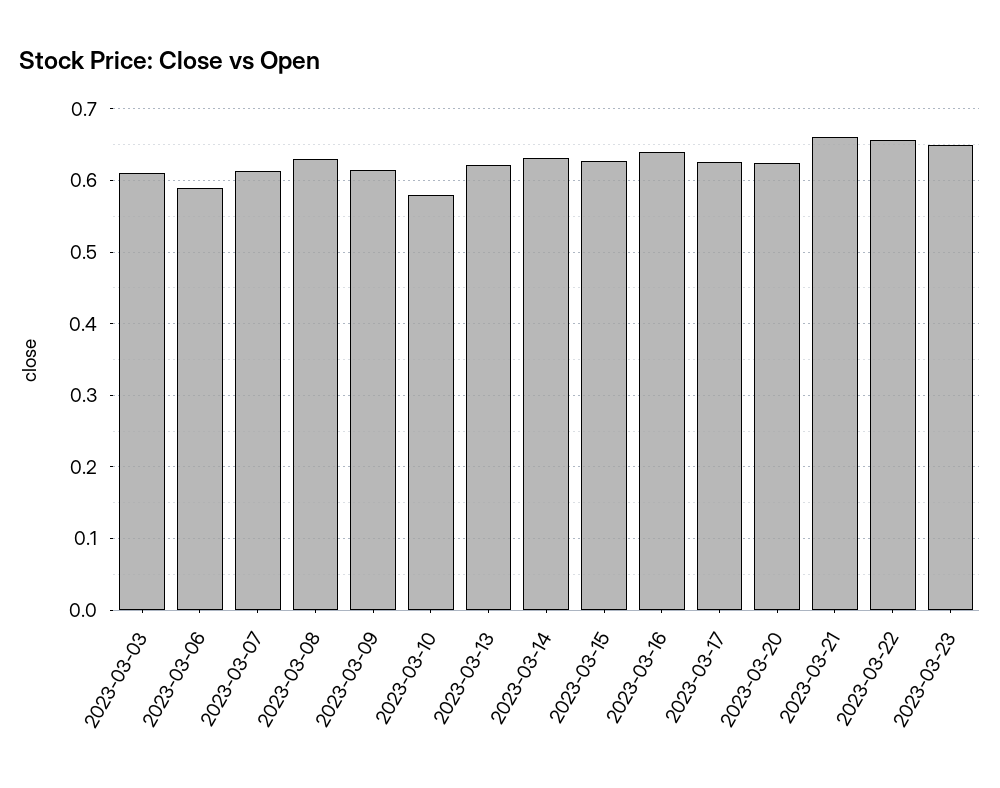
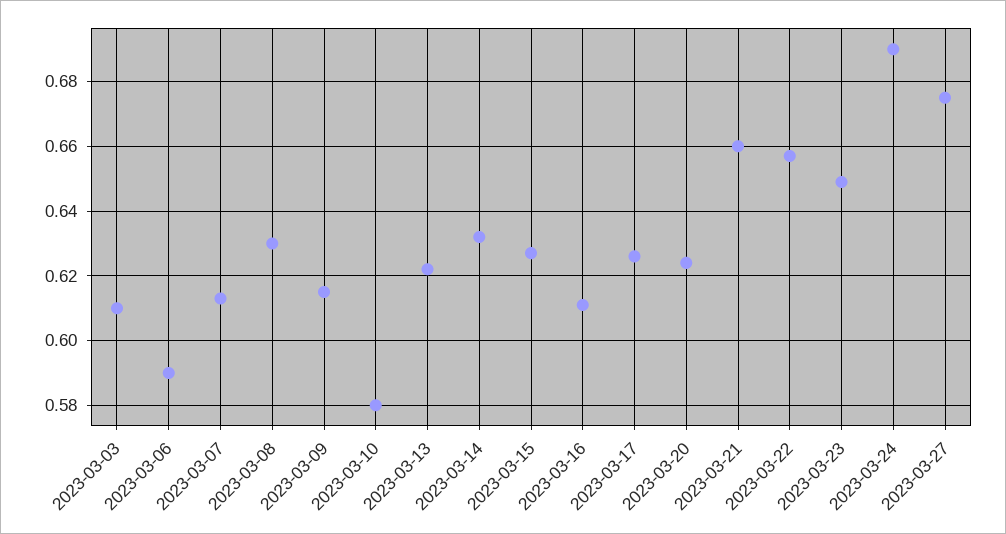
2023-03-16: 0.64 -> 0.61
2023-03-24: none -> 0.69
2023-03-27: none -> 0.675

